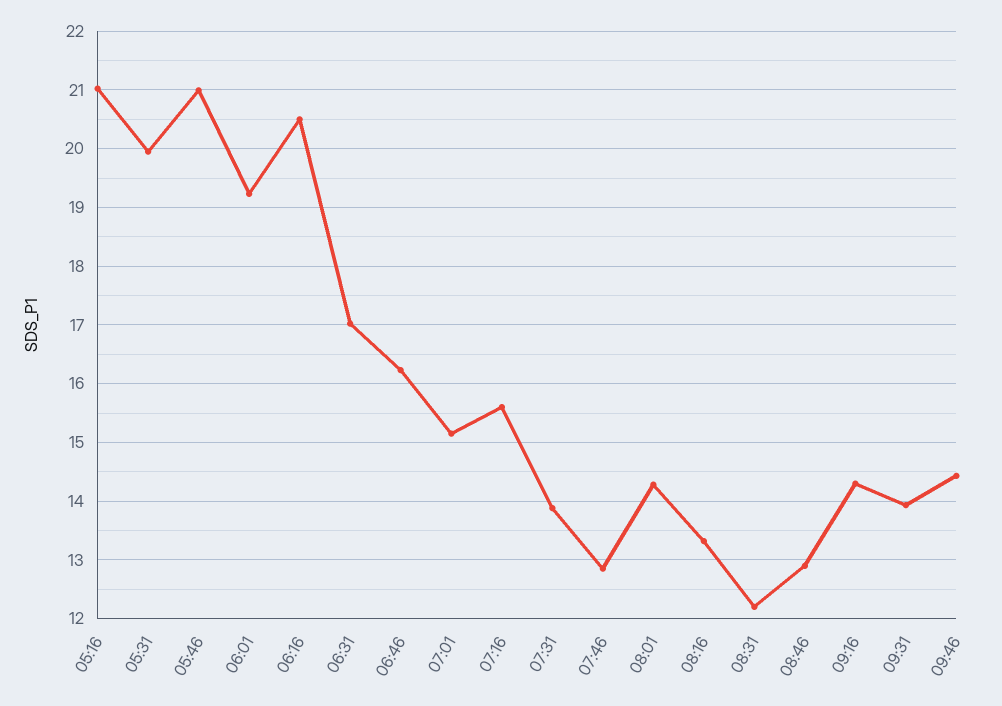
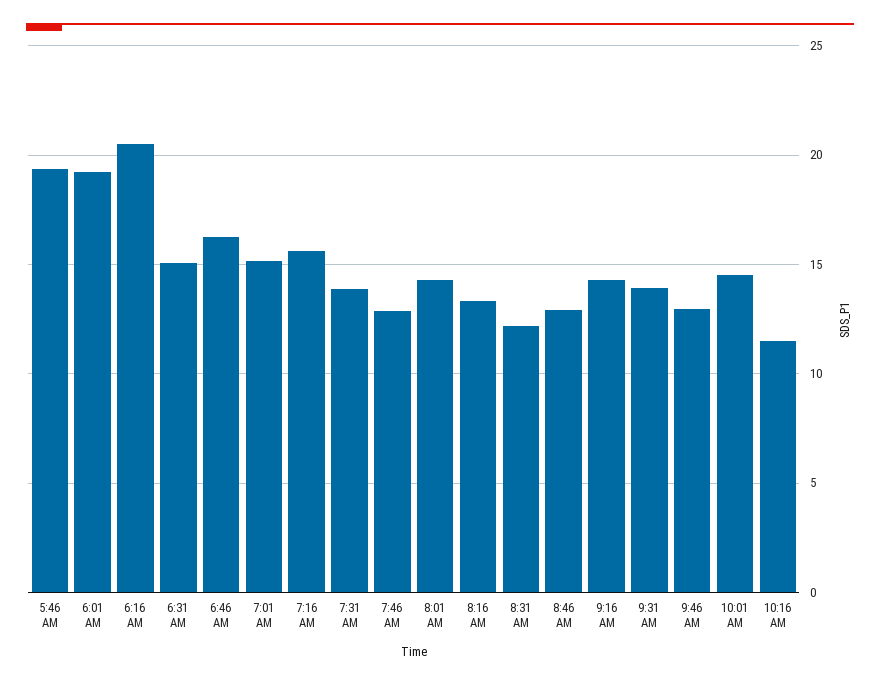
05:16: 21 -> none
05:31: 20 -> none
05:46: 21 -> 19.5
06:31: 17 -> 15
09:46: 14.4 -> 13
10:01 AM: none -> 14.5
10:16 AM: none -> 11.5

